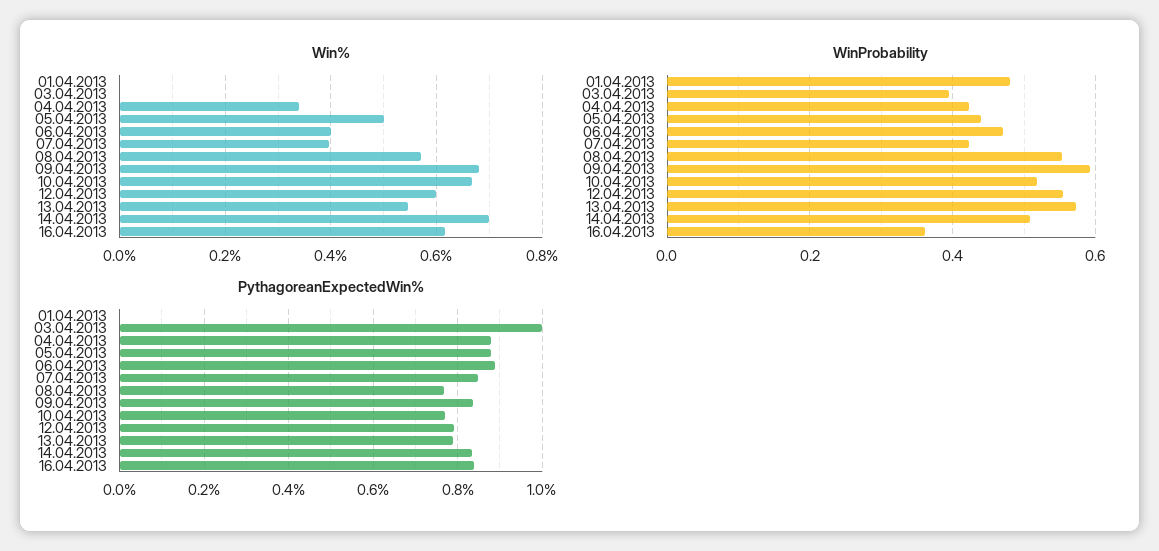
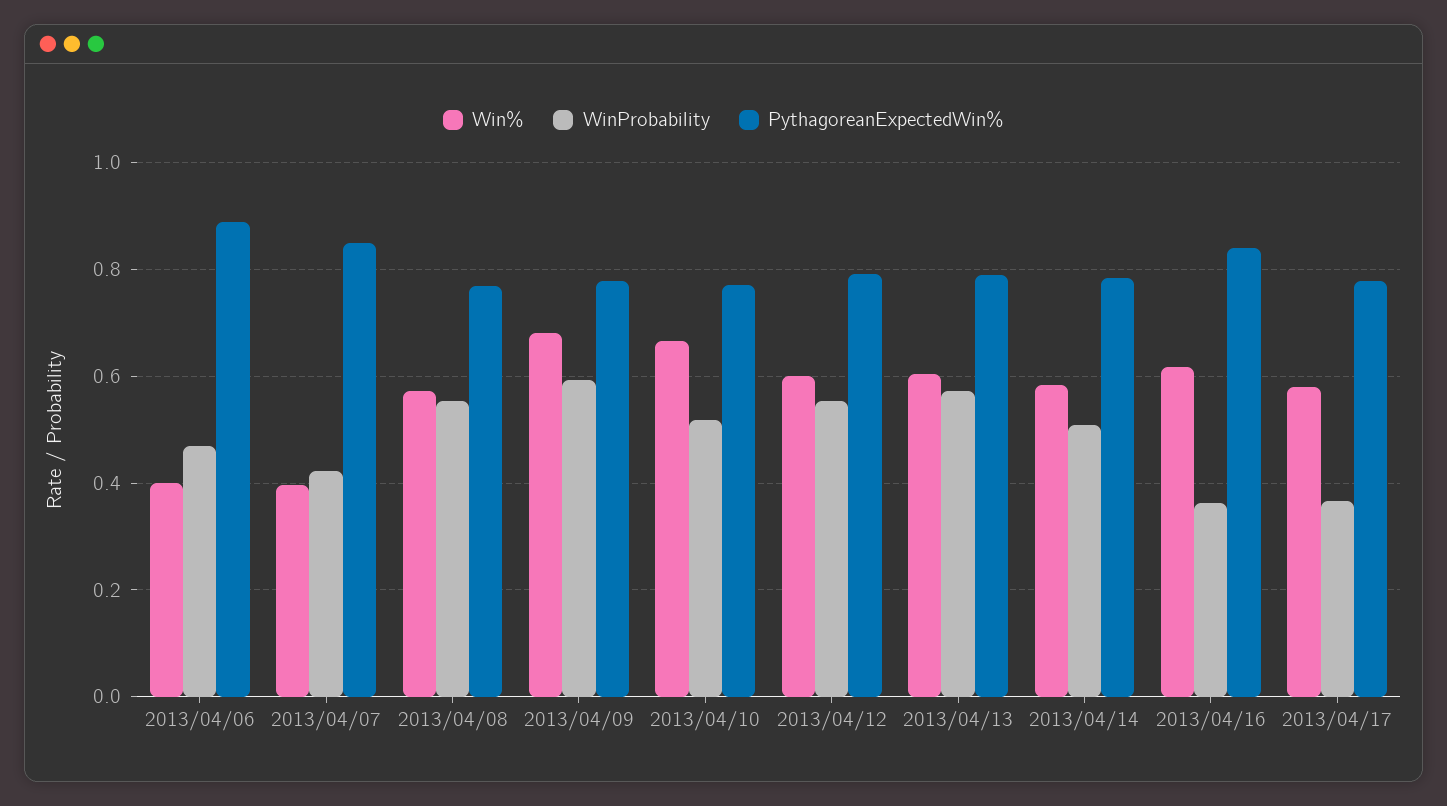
Win%, 01.04.2013: 0 -> none
Win%, 03.04.2013: 0 -> none
Win%, 04.04.2013: 0.34 -> none
Win%, 05.04.2013: 0.5 -> none
Win%, 13.04.2013: 0.54 -> 0.6
Win%, 14.04.2013: 0.7 -> 0.58
WinProbability, 01.04.2013: 0.48 -> none
WinProbability, 03.04.2013: 0.4 -> none
WinProbability, 04.04.2013: 0.42 -> none
WinProbability, 05.04.2013: 0.44 -> none
PythagoreanExpectedWin%, 01.04.2013: 0 -> none
PythagoreanExpectedWin%, 03.04.2013: 1 -> none
PythagoreanExpectedWin%, 04.04.2013: 0.88 -> none
PythagoreanExpectedWin%, 05.04.2013: 0.88 -> none
PythagoreanExpectedWin%, 09.04.2013: 0.84 -> 0.78
PythagoreanExpectedWin%, 14.04.2013: 0.84 -> 0.78
Win%, 2013/04/17: none -> 0.58
WinProbability, 2013/04/17: none -> 0.36
PythagoreanExpectedWin%, 2013/04/17: none -> 0.78

